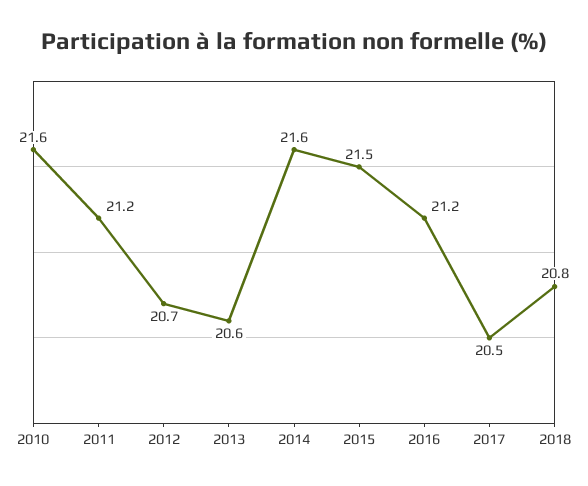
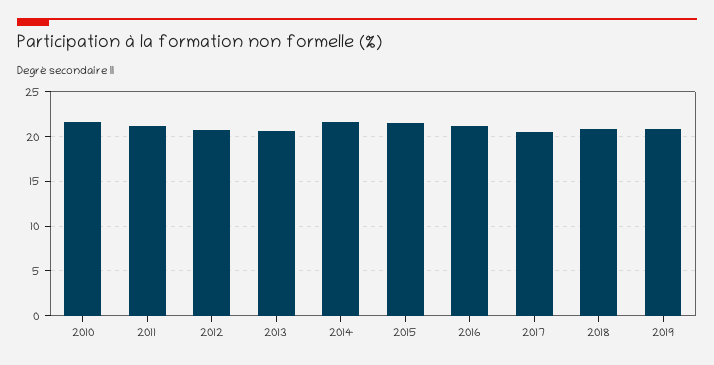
2019: none -> 21

